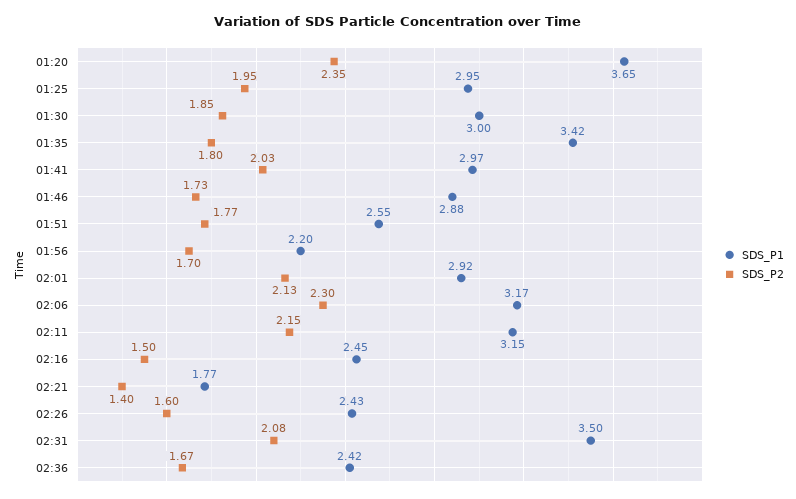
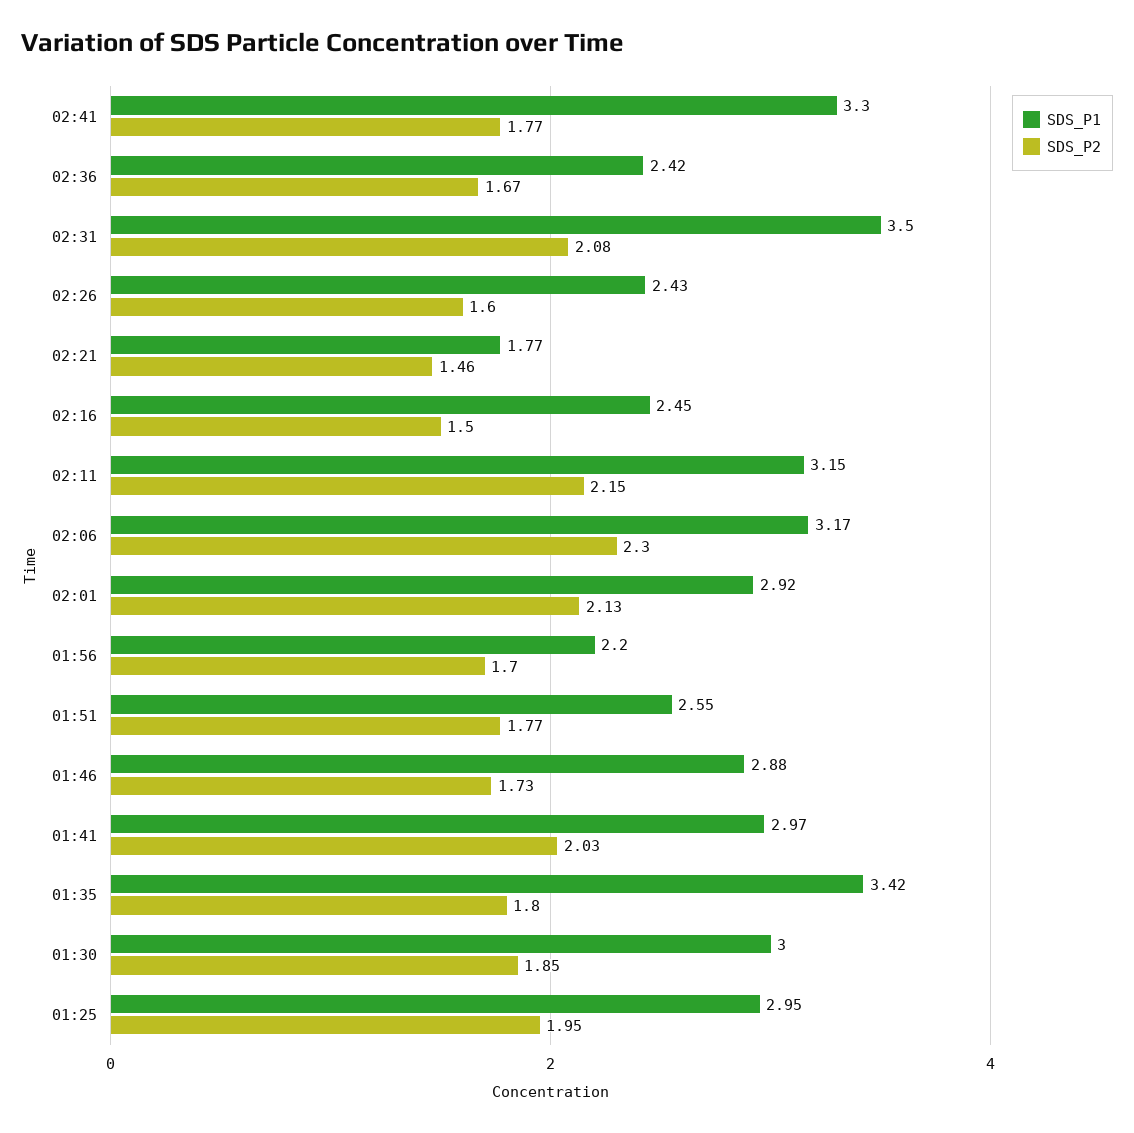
SDS_P1, 01:20: 3.65 -> none
SDS_P2, 01:20: 2.35 -> none
SDS_P2, 02:21: 1.4 -> 1.46
SDS_P1, 02:41: none -> 3.3
SDS_P2, 02:41: none -> 1.77

